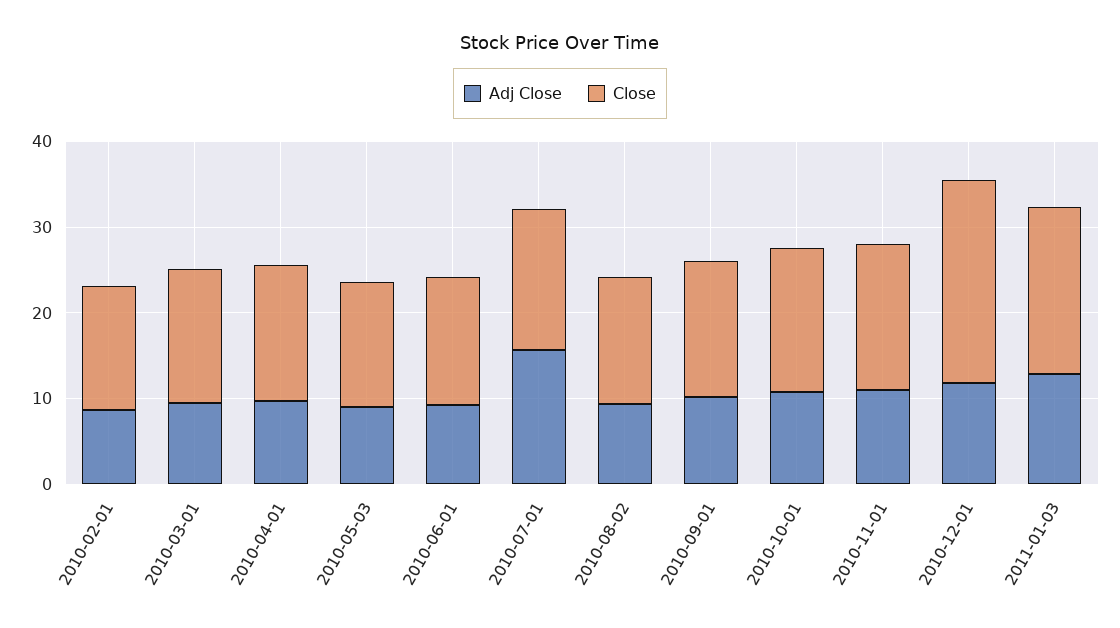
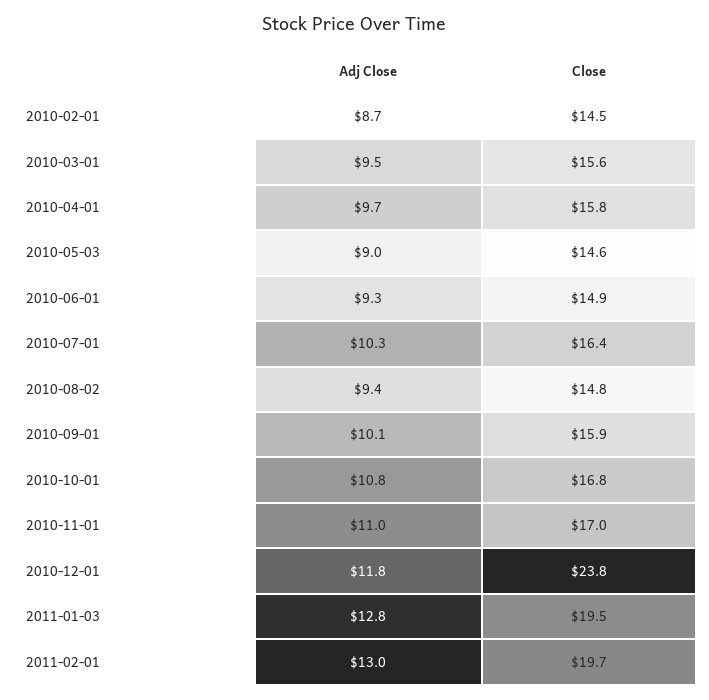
Adj Close, 2010-07-01: 16 -> 10.3
Adj Close, 2011-02-01: none -> 13
Close, 2011-02-01: none -> 19.7

